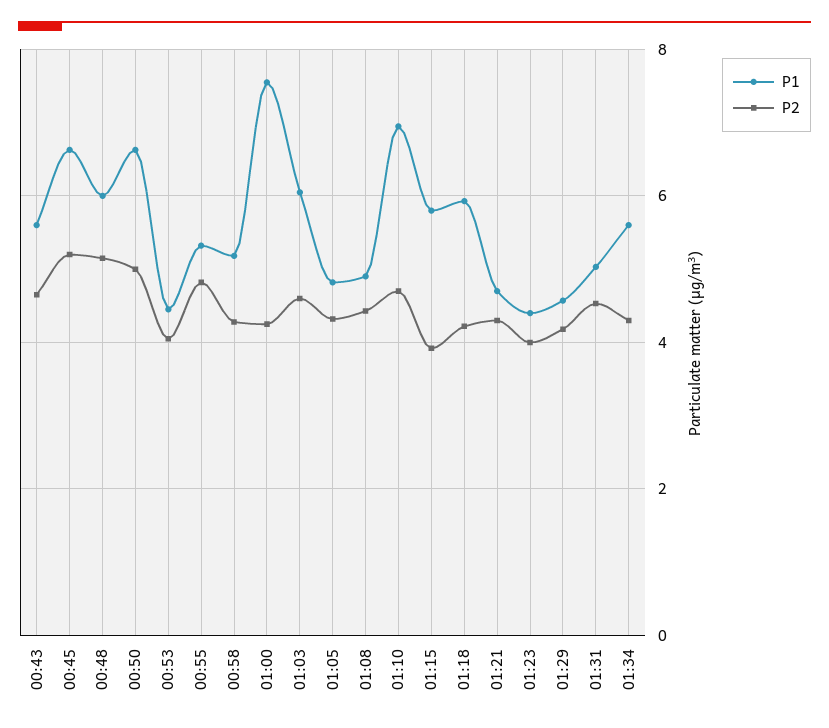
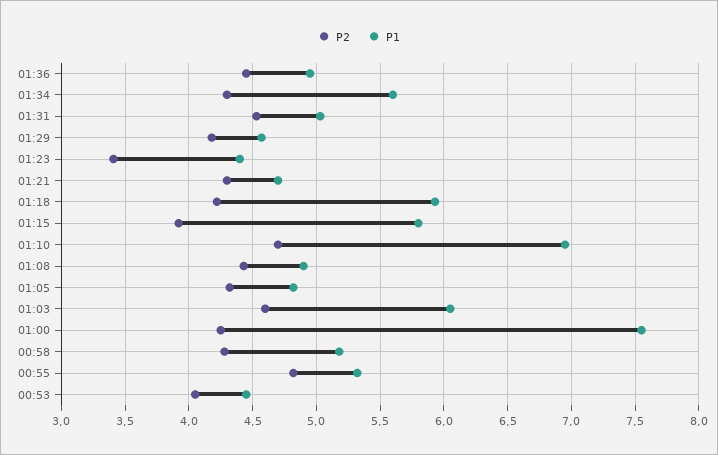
P1, 00:43: 5.6 -> none
P2, 00:43: 4.6 -> none
P1, 00:45: 6.6 -> none
P2, 00:45: 5.2 -> none
P1, 00:48: 6 -> none
P2, 00:48: 5.2 -> none
P1, 00:50: 6.6 -> none
P2, 00:50: 5 -> none
P2, 01:23: 4 -> 3.4
P2, 01:36: none -> 4.45
P1, 01:36: none -> 4.95

